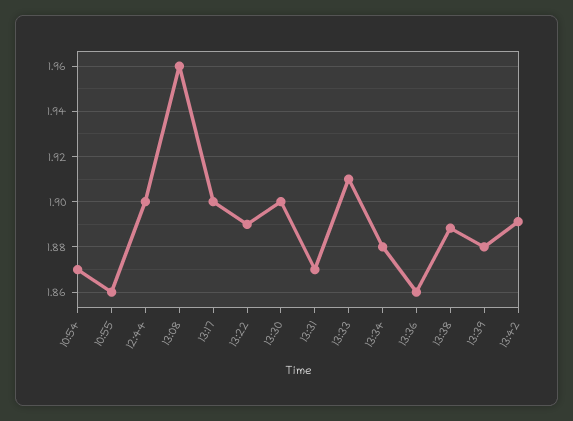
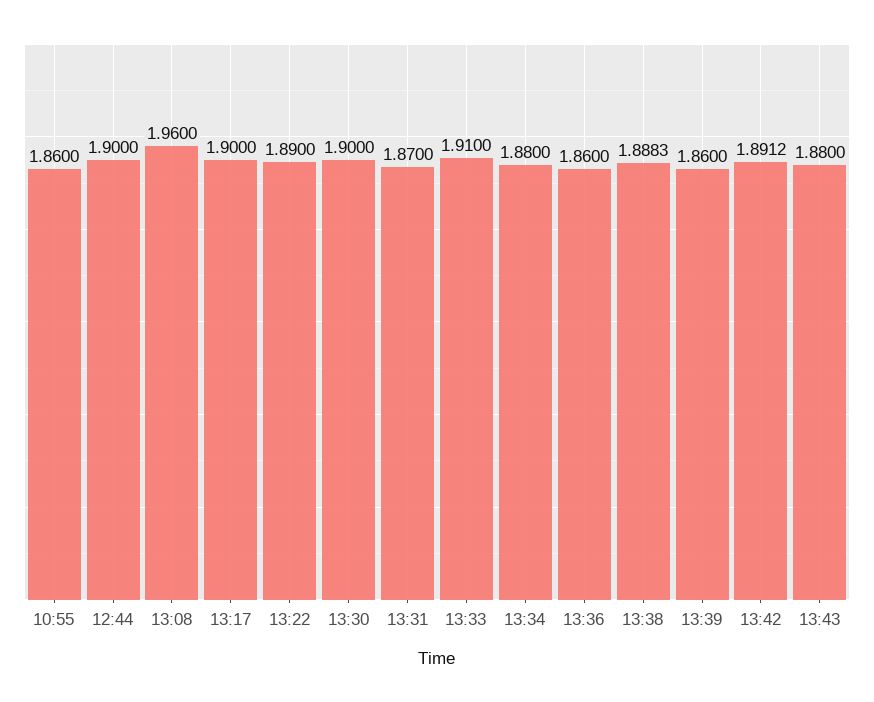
10:54: 1.87 -> none
13:39: 1.88 -> 1.86
13:43: none -> 1.88

